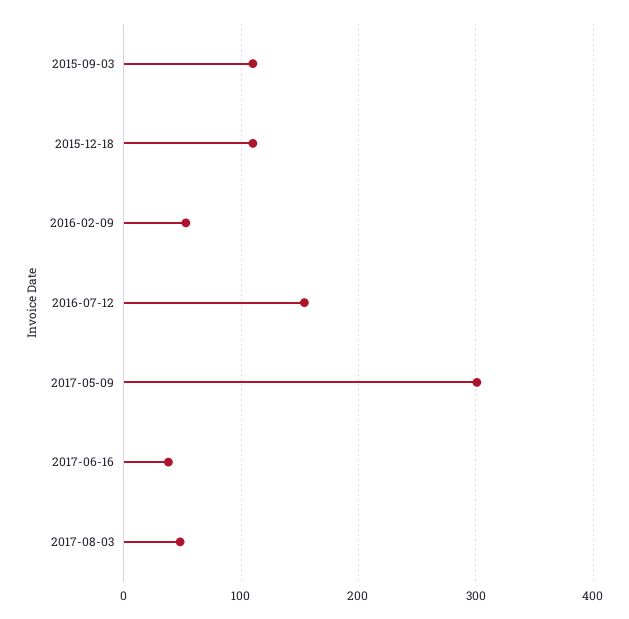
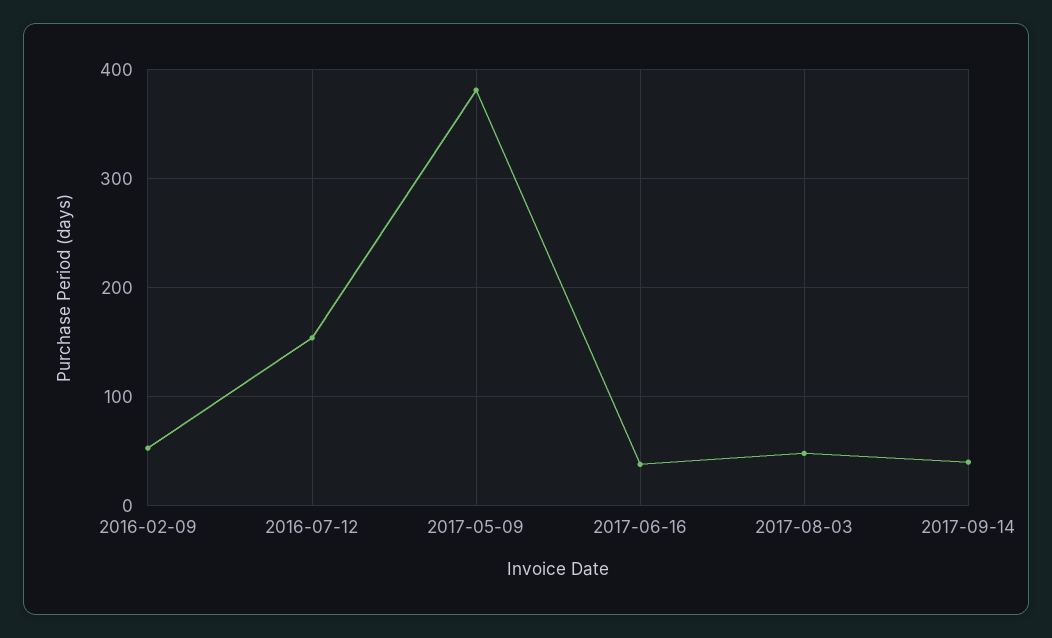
2015-09-03: 110 -> none
2015-12-18: 110 -> none
2017-05-09: 300 -> 380
2017-09-14: none -> 40

